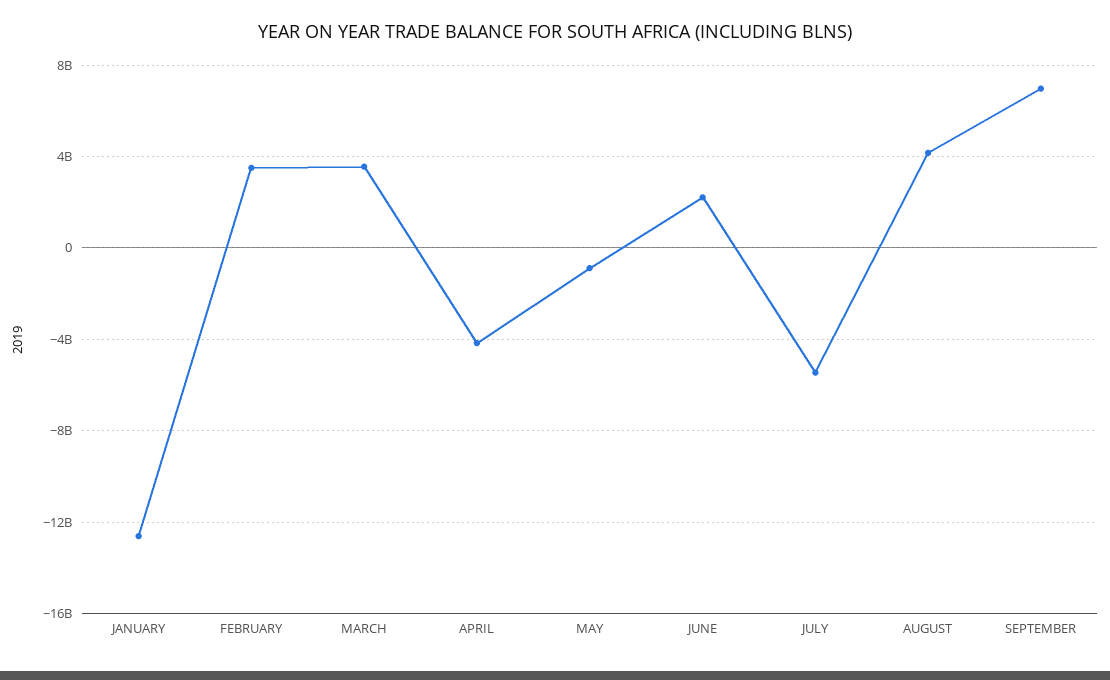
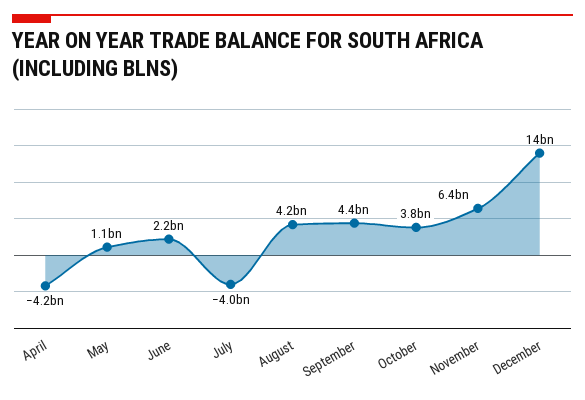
JANUARY: -12500000000 -> none
FEBRUARY: 3500000000 -> none
MARCH: 3500000000 -> none
MAY: -1000000000 -> 1100000000
JULY: -5500000000 -> -4000000000
SEPTEMBER: 7000000000 -> 4400000000
October: none -> 3800000000
November: none -> 6400000000
December: none -> 14000000000

